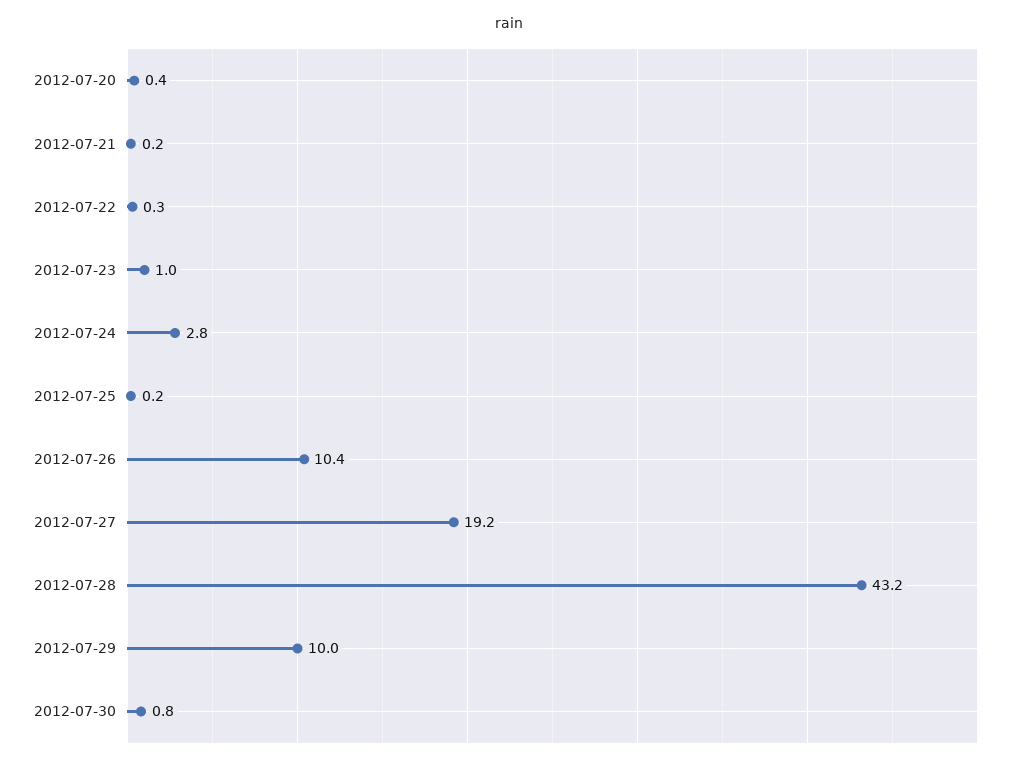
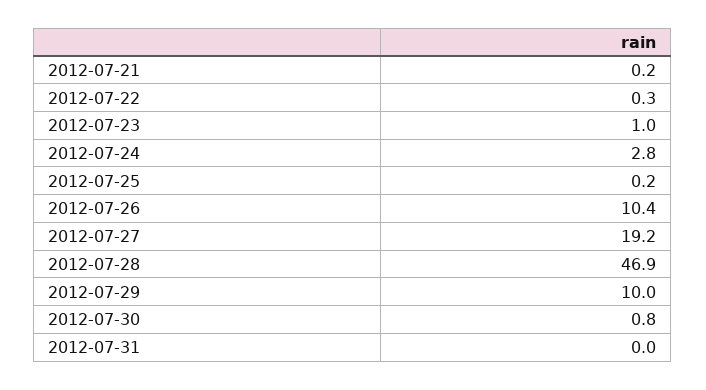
2012-07-20: 0.4 -> none
2012-07-28: 43.2 -> 46.9
2012-07-31: none -> 0

